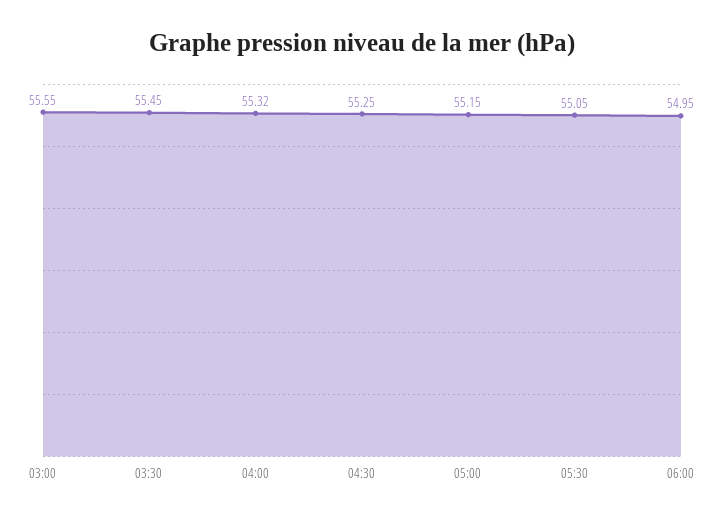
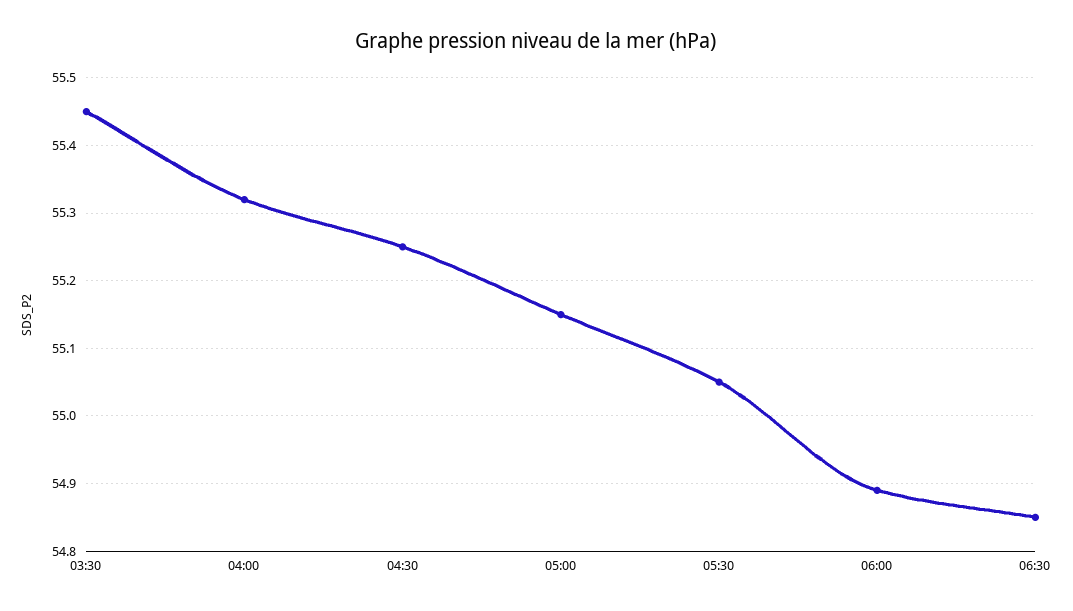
03:00: 55.55 -> none
06:00: 54.95 -> 54.89
06:30: none -> 54.85

